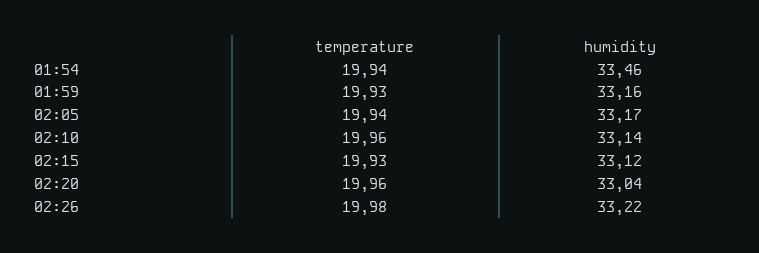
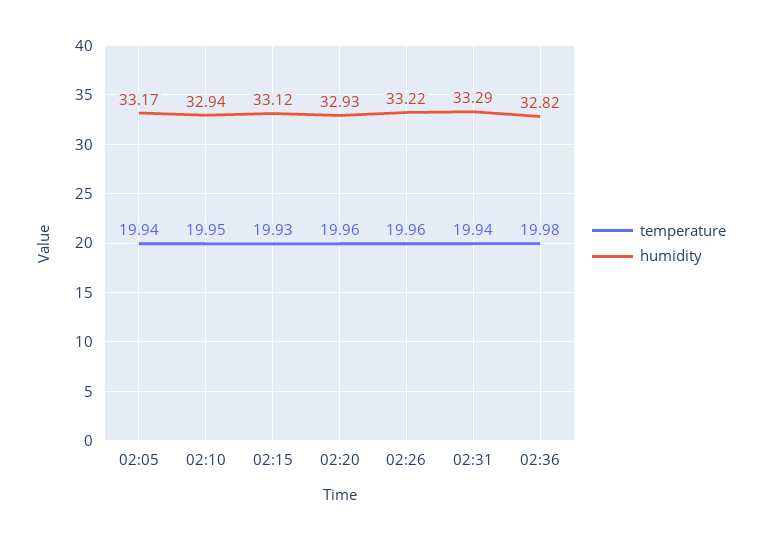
temperature, 01:54: 19.94 -> none
humidity, 01:54: 33.46 -> none
temperature, 01:59: 19.93 -> none
humidity, 01:59: 33.16 -> none
temperature, 02:10: 19.96 -> 19.95
humidity, 02:10: 33.14 -> 32.94
humidity, 02:20: 33.04 -> 32.93
temperature, 02:26: 19.98 -> 19.96
temperature, 02:31: none -> 19.94
humidity, 02:31: none -> 33.29
temperature, 02:36: none -> 19.98
humidity, 02:36: none -> 32.82

